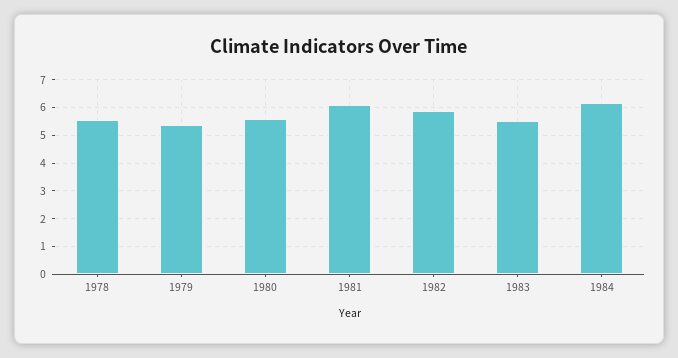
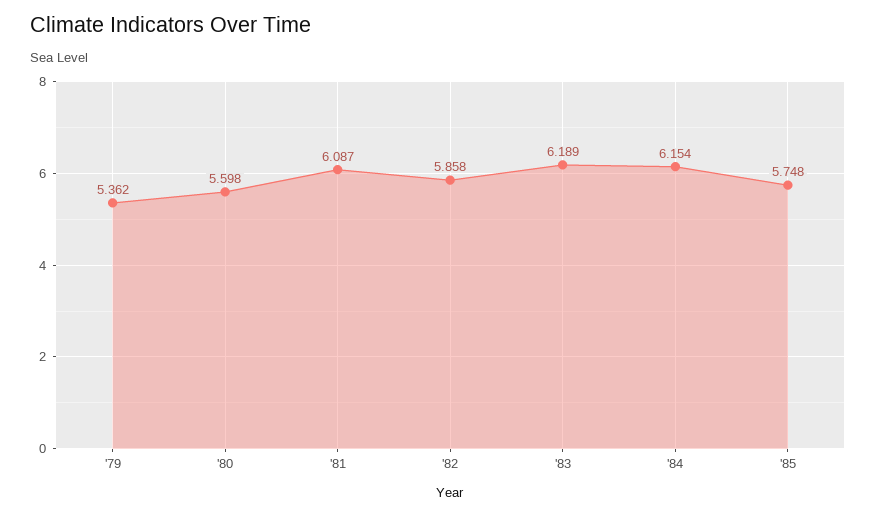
1978: 5.5 -> none
1983: 5.5 -> 6.189
'85: none -> 5.748

